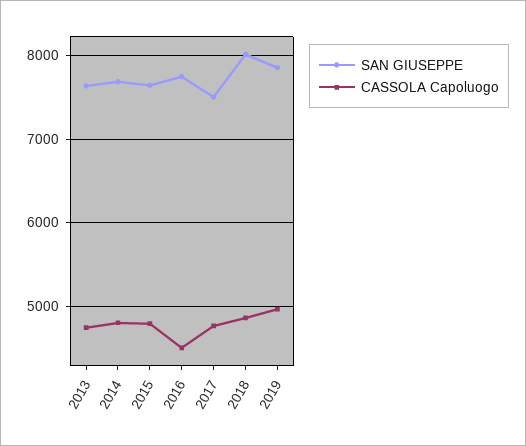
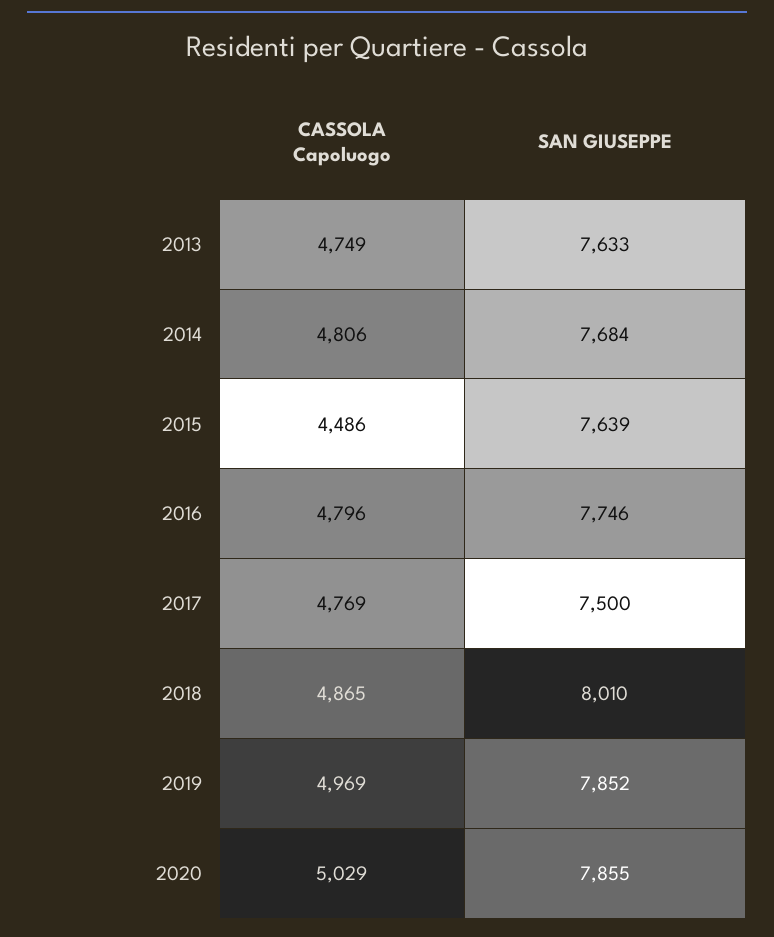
CASSOLA Capoluogo, 2015: 4800 -> 4486
CASSOLA Capoluogo, 2016: 4500 -> 4796
CASSOLA Capoluogo, 2020: none -> 5029
SAN GIUSEPPE, 2020: none -> 7855

